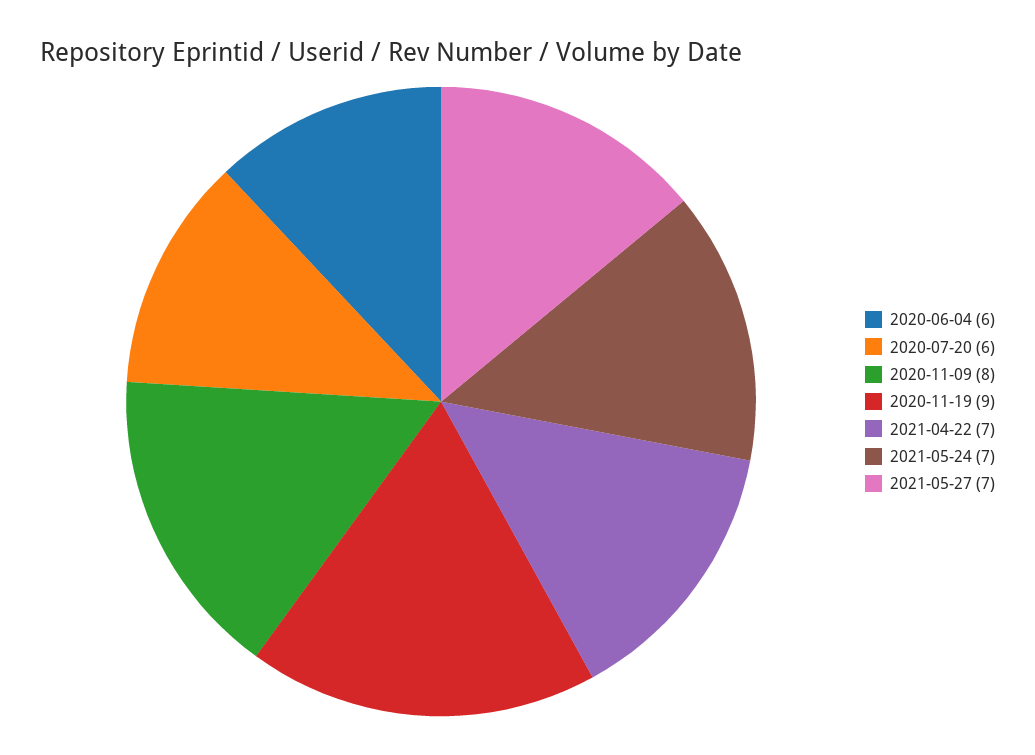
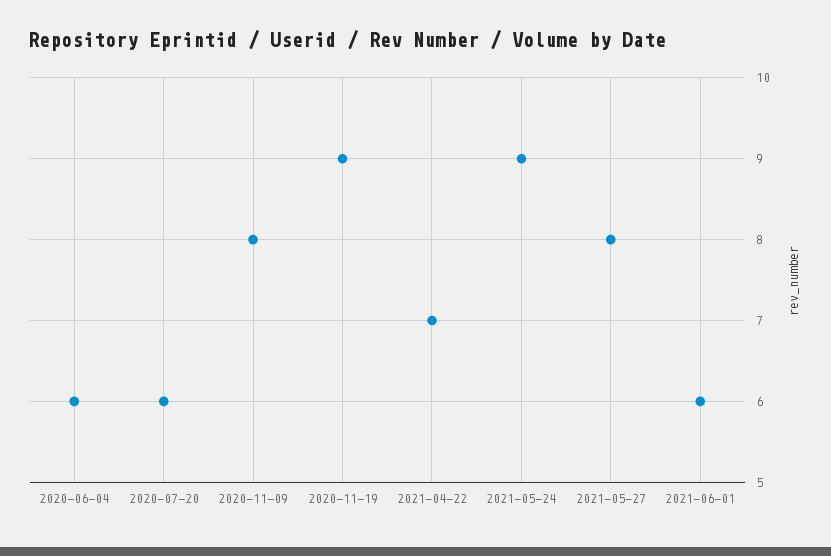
2021-05-24: 7 -> 9
2021-05-27: 7 -> 8
2021-06-01: none -> 6

